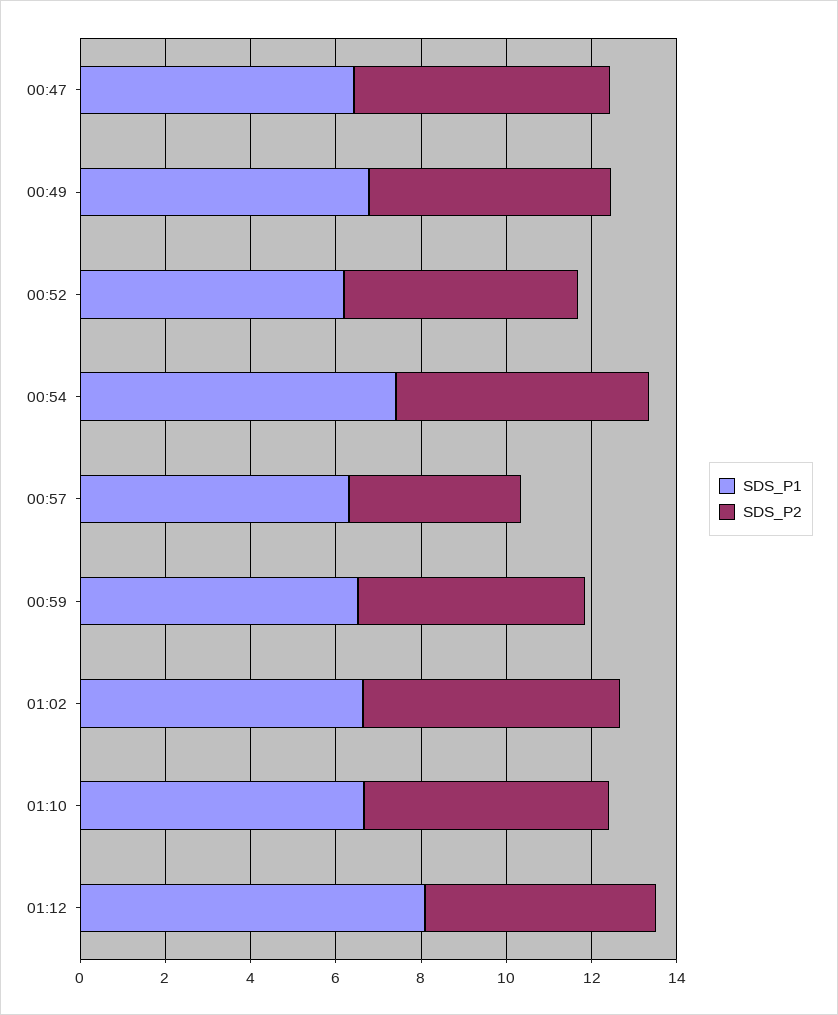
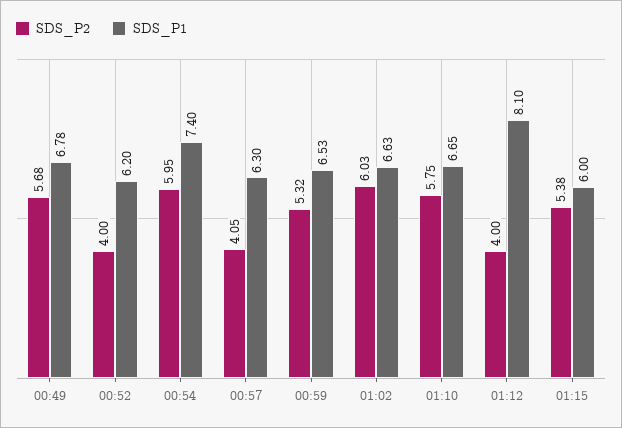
SDS_P1, 00:47: 6.5 -> none
SDS_P2, 00:47: 6 -> none
SDS_P2, 00:52: 5.5 -> 4
SDS_P2, 01:12: 5.5 -> 4
SDS_P2, 01:15: none -> 5.38
SDS_P1, 01:15: none -> 6

